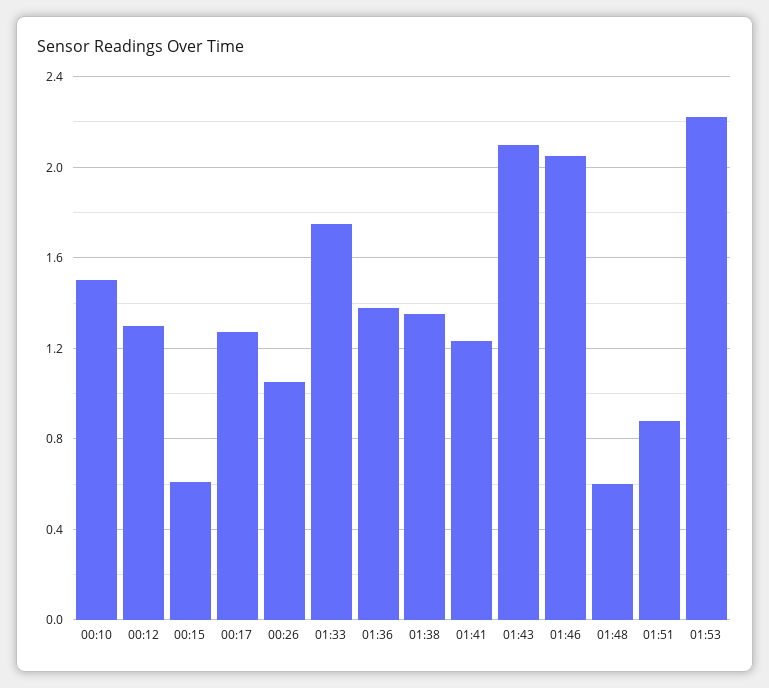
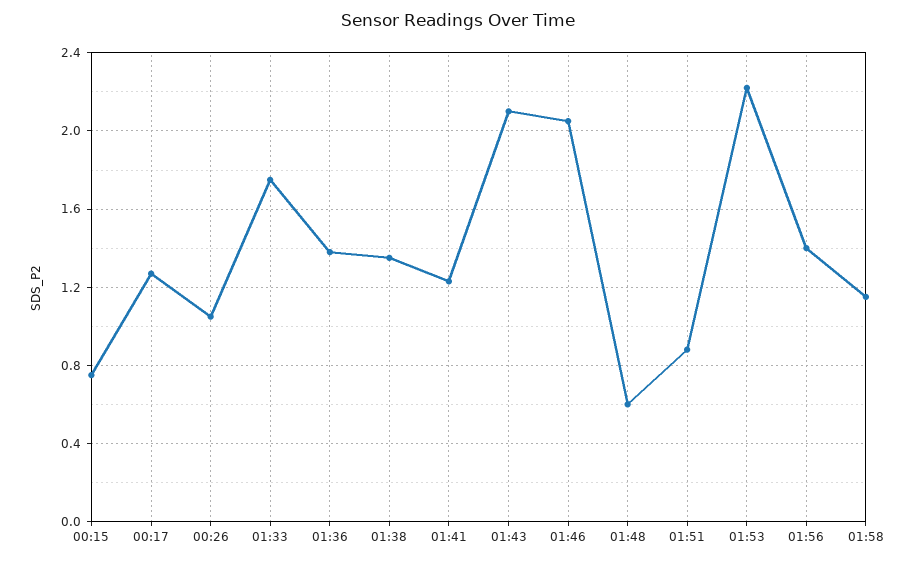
00:10: 1.5 -> none
00:12: 1.3 -> none
00:15: 0.6 -> 0.75
01:56: none -> 1.4
01:58: none -> 1.15

